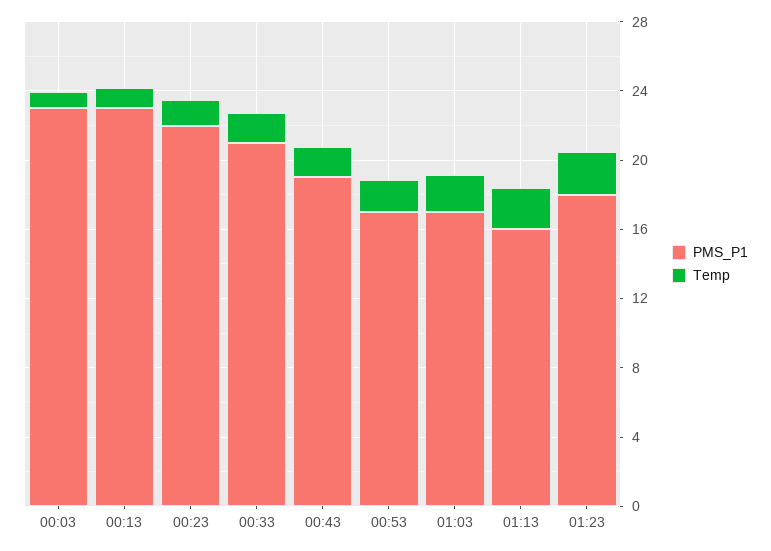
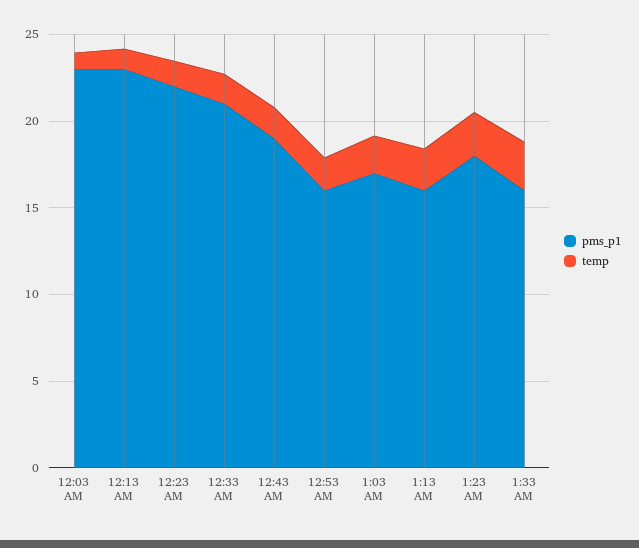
PMS_P1, 00:53: 17 -> 16
PMS_P1, 1:33 AM: none -> 16
Temp, 1:33 AM: none -> 3

